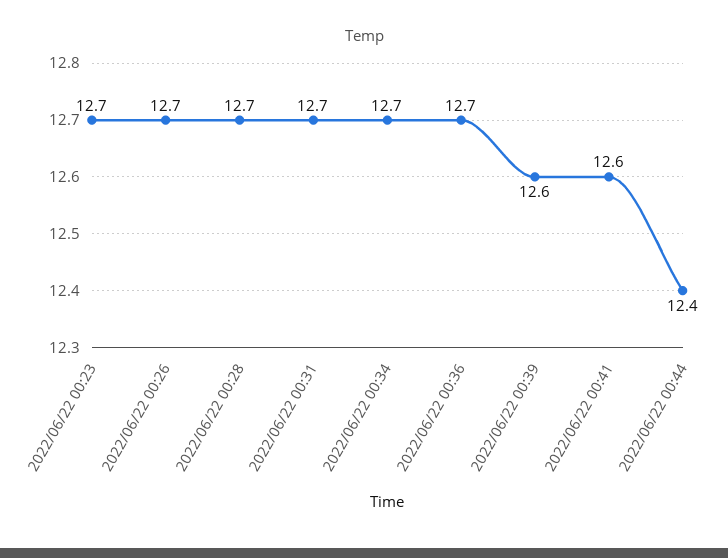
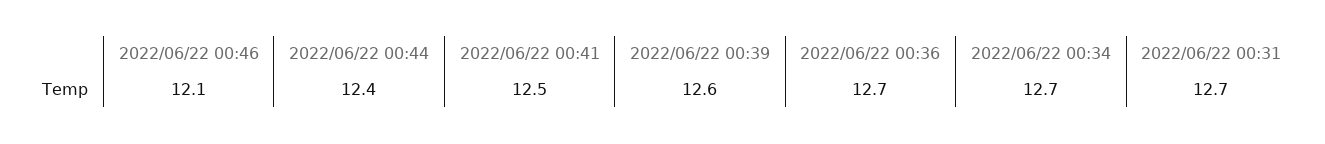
2022/06/22 00:23: 12.7 -> none
2022/06/22 00:26: 12.7 -> none
2022/06/22 00:28: 12.7 -> none
2022/06/22 00:41: 12.6 -> 12.5
2022/06/22 00:46: none -> 12.1

